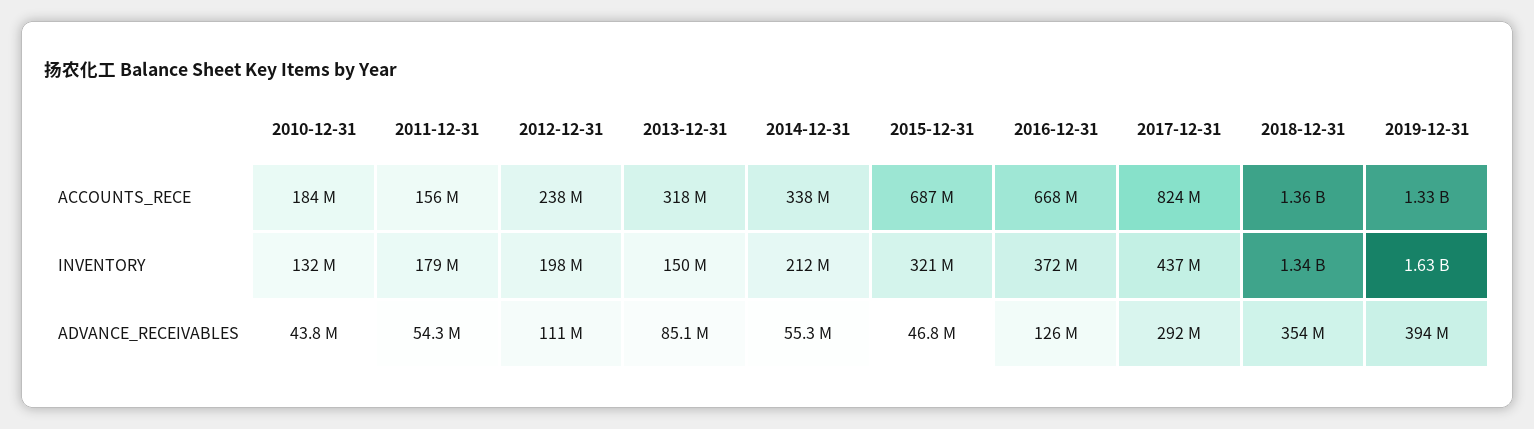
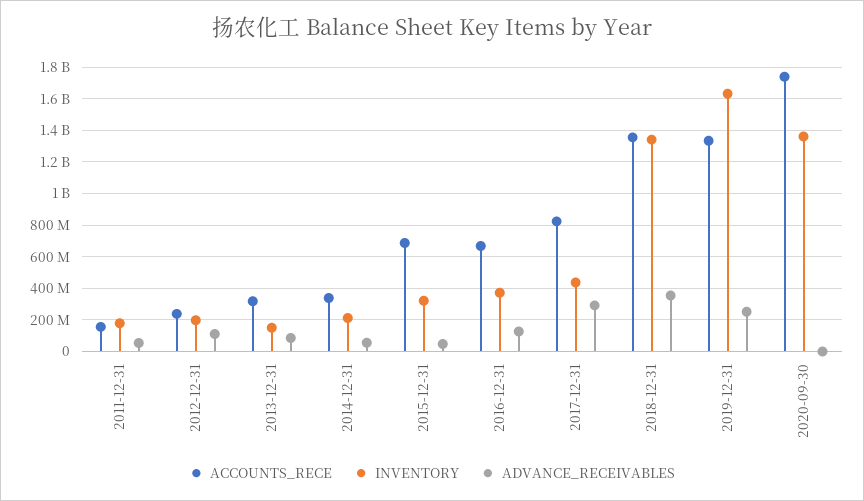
ACCOUNTS_RECE, 2010-12-31: 184000000 -> none
INVENTORY, 2010-12-31: 132000000 -> none
ADVANCE_RECEIVABLES, 2010-12-31: 43800000 -> none
ADVANCE_RECEIVABLES, 2019-12-31: 394000000 -> 250000000
ACCOUNTS_RECE, 2020-09-30: none -> 1750000000
INVENTORY, 2020-09-30: none -> 1350000000
ADVANCE_RECEIVABLES, 2020-09-30: none -> 0

